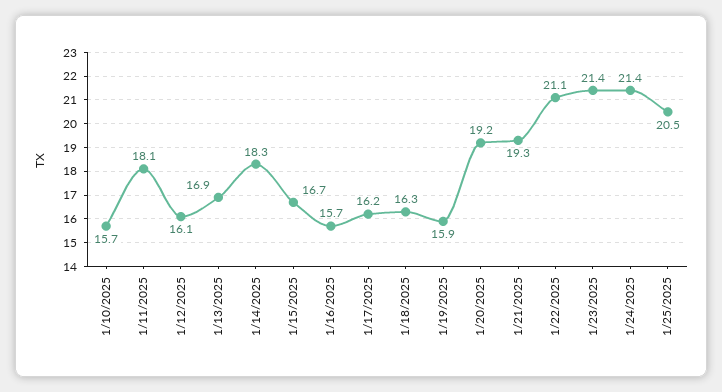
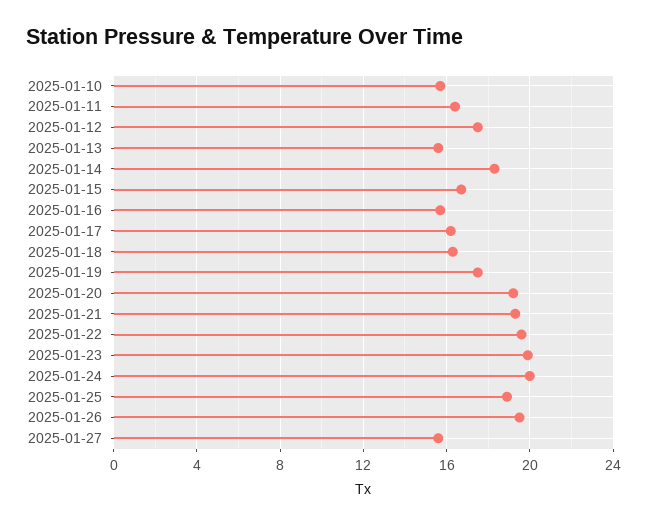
1/11/2025: 18.1 -> 16.5
1/12/2025: 16.1 -> 17.5
1/13/2025: 16.9 -> 15.5
1/19/2025: 15.9 -> 17.5
1/22/2025: 21.1 -> 19.5
1/23/2025: 21.4 -> 20
1/24/2025: 21.4 -> 20
1/25/2025: 20.5 -> 19
2025-01-26: none -> 19.5
2025-01-27: none -> 15.5

